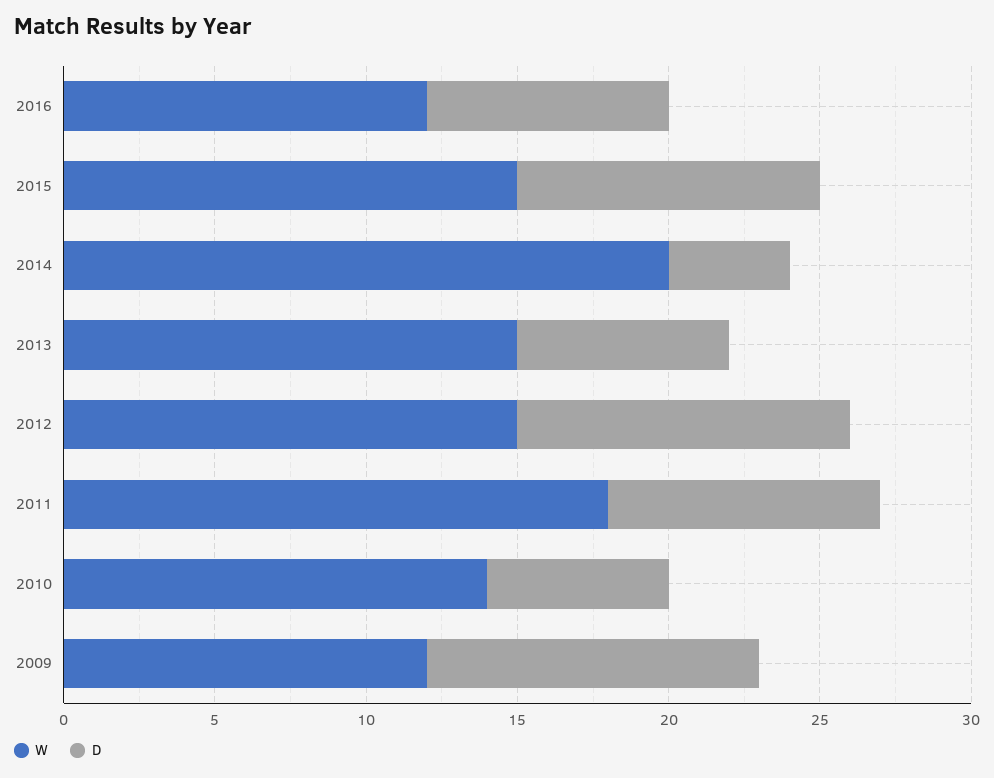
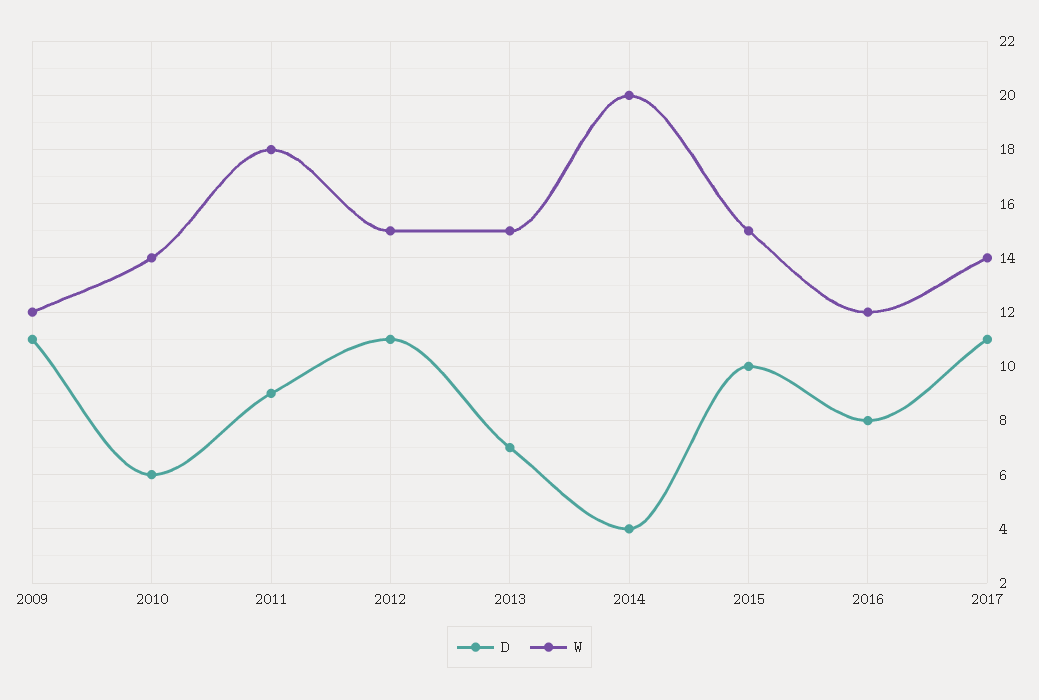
D, 2017: none -> 11
W, 2017: none -> 14

